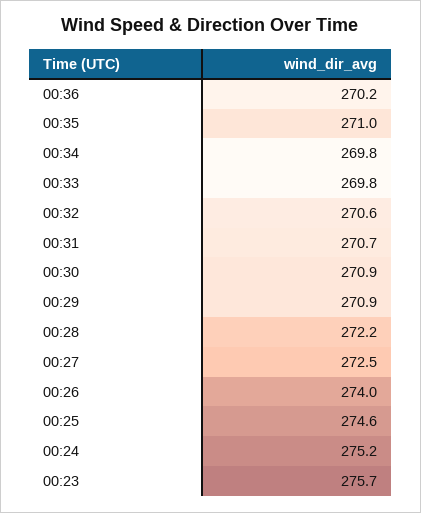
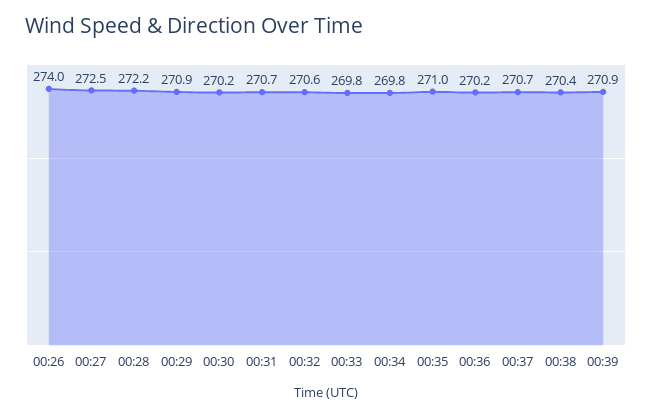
00:30: 270.9 -> 270.2
00:25: 274.6 -> none
00:24: 275.2 -> none
00:23: 275.7 -> none
00:37: none -> 270.7
00:38: none -> 270.4
00:39: none -> 270.9

